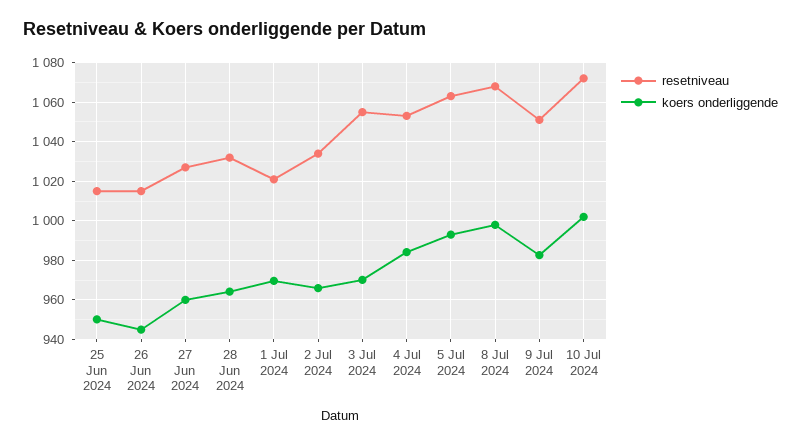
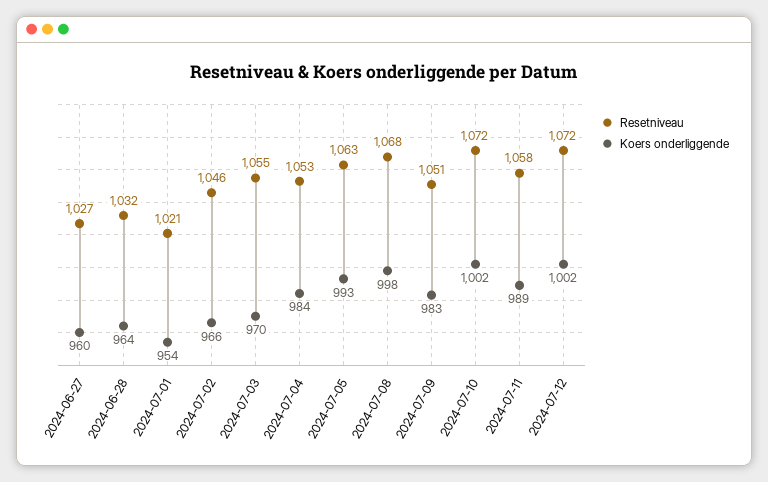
resetniveau, 25 Jun 2024: 1015 -> none
koers onderliggende, 25 Jun 2024: 950 -> none
resetniveau, 26 Jun 2024: 1015 -> none
koers onderliggende, 26 Jun 2024: 945 -> none
koers onderliggende, 1 Jul 2024: 970 -> 954
resetniveau, 2 Jul 2024: 1035 -> 1046
resetniveau, 2024-07-11: none -> 1058
koers onderliggende, 2024-07-11: none -> 989
resetniveau, 2024-07-12: none -> 1072
koers onderliggende, 2024-07-12: none -> 1002

